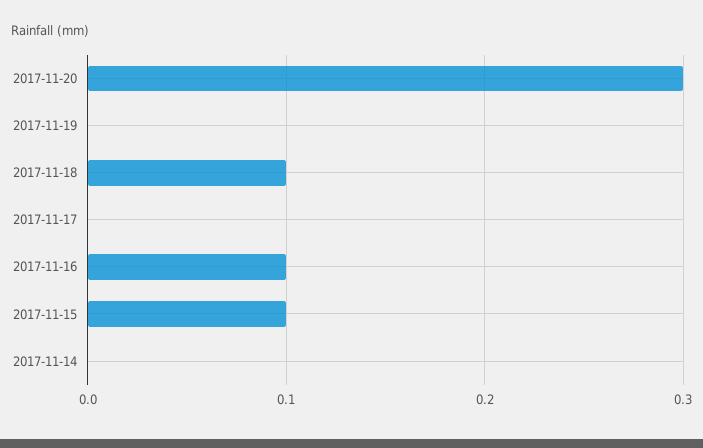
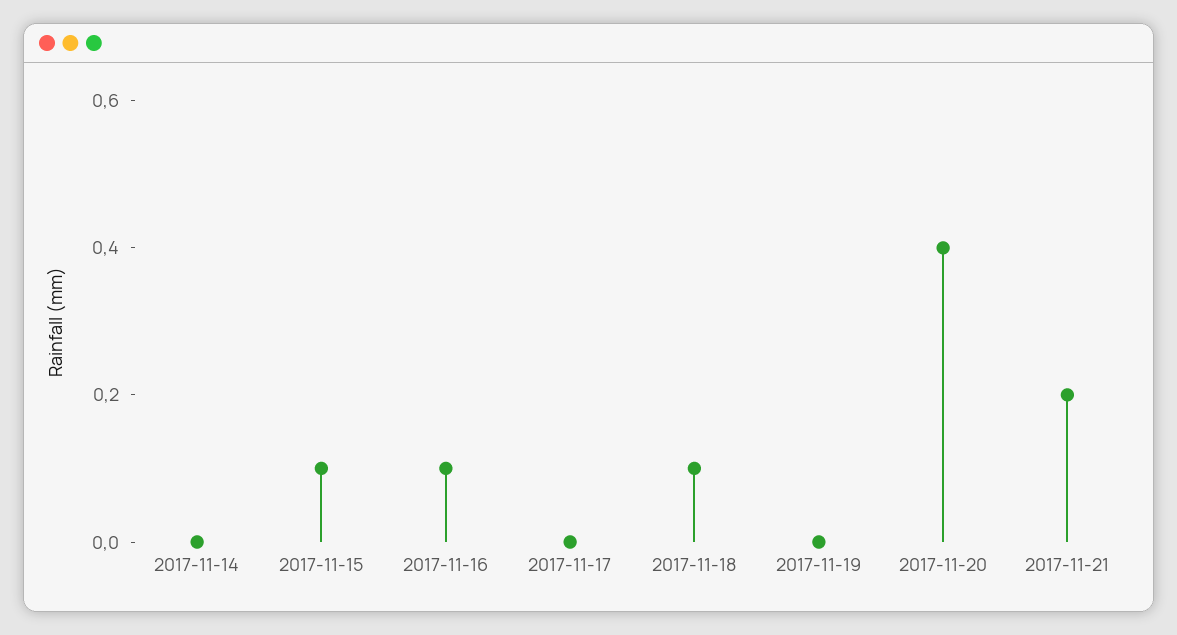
2017-11-20: 0.3 -> 0.4
2017-11-21: none -> 0.2

